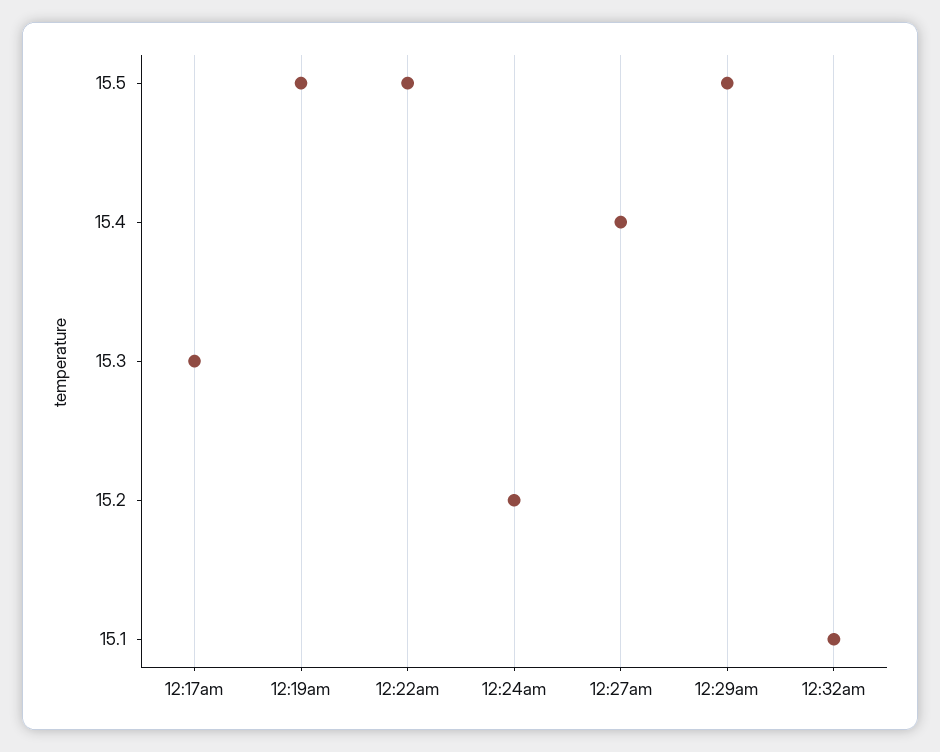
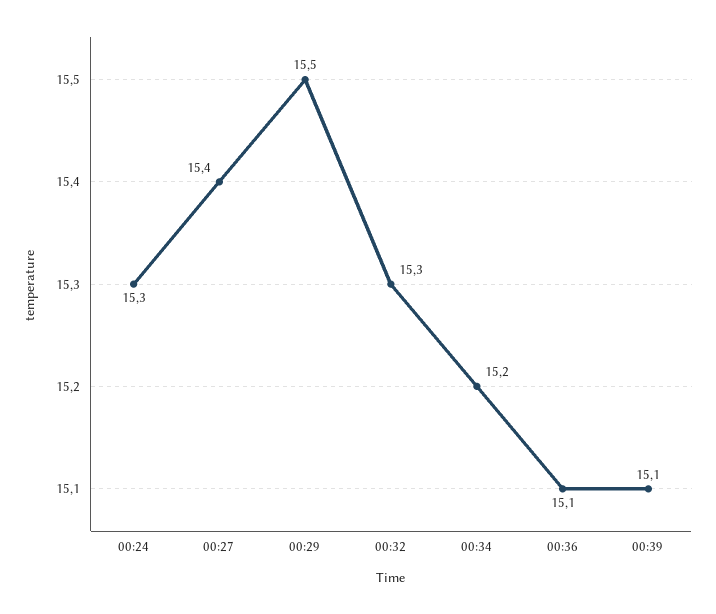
12:17am: 15.3 -> none
12:19am: 15.5 -> none
12:22am: 15.5 -> none
12:24am: 15.2 -> 15.3
12:32am: 15.1 -> 15.3
00:34: none -> 15.2
00:36: none -> 15.1
00:39: none -> 15.1

